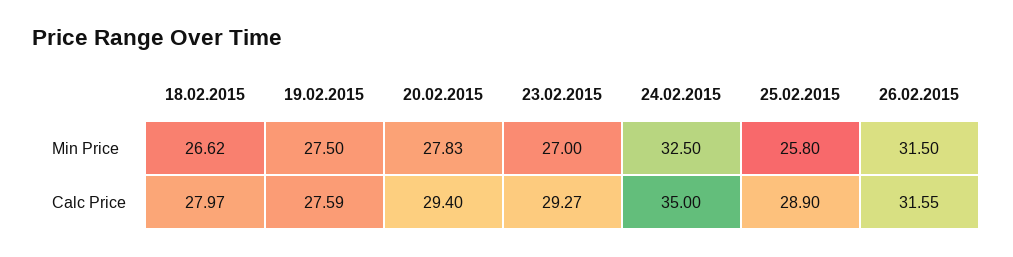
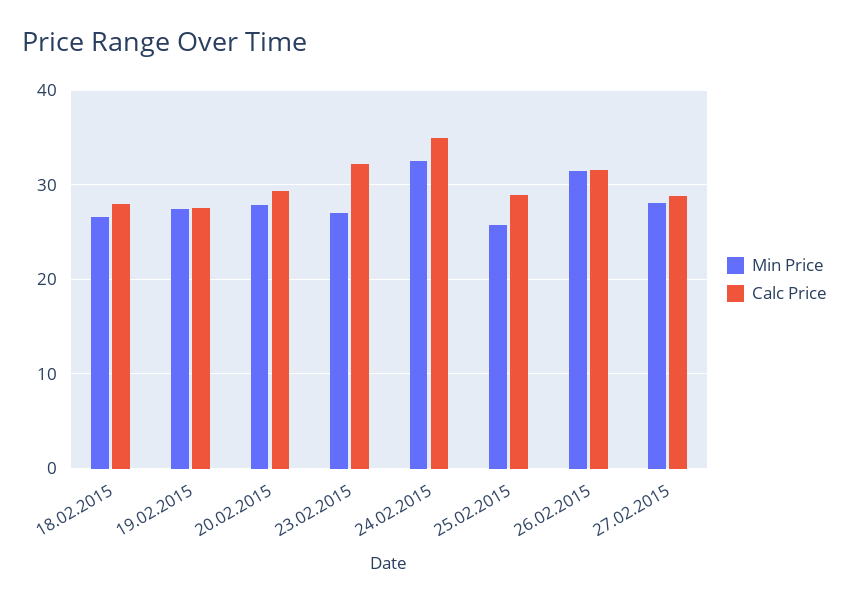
Calc Price, 23.02.2015: 29.27 -> 32
Min Price, 27.02.2015: none -> 28
Calc Price, 27.02.2015: none -> 29

